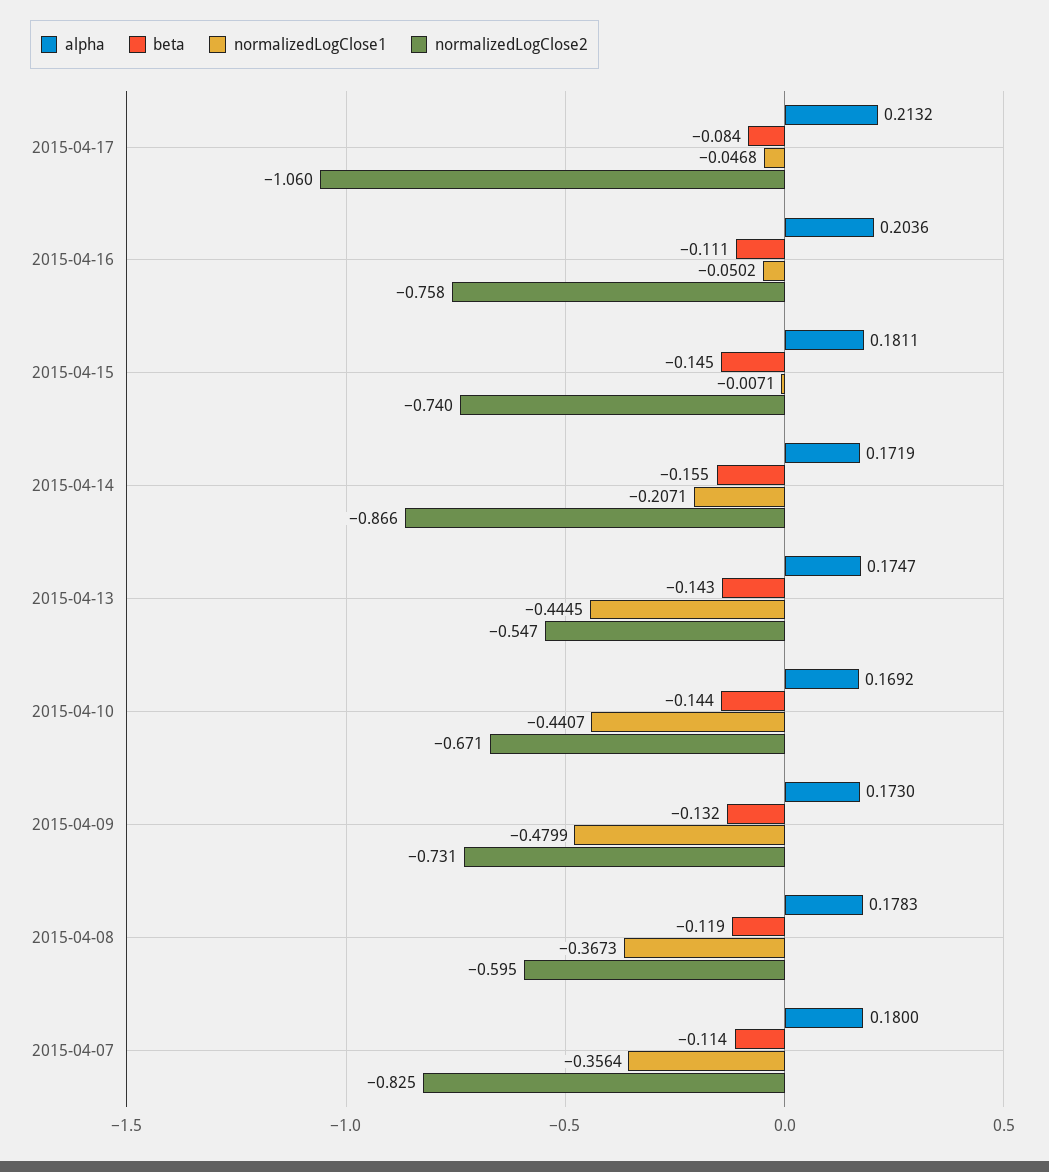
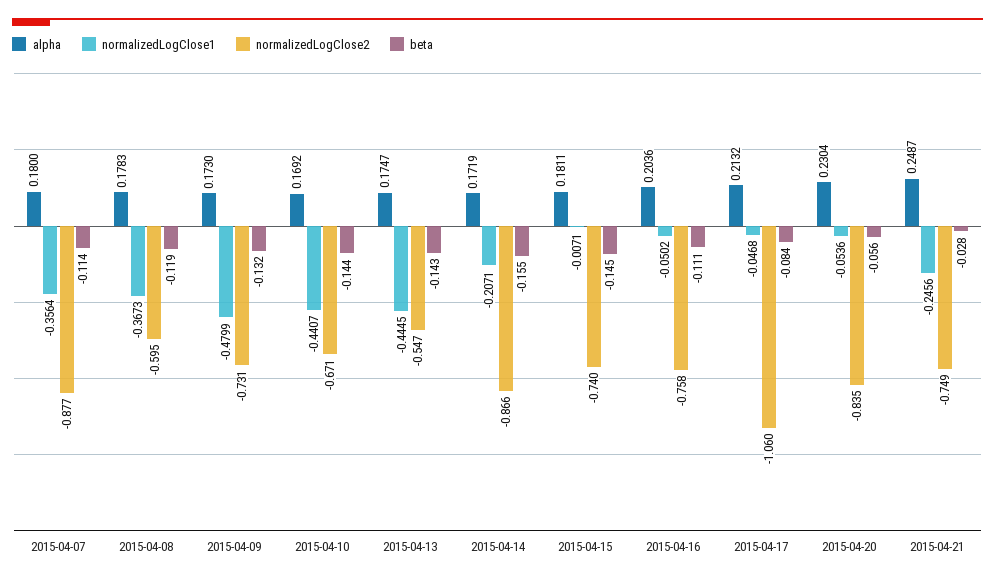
normalizedLogClose2, 2015-04-07: -0.825 -> -0.877
alpha, 2015-04-20: none -> 0.2304
normalizedLogClose1, 2015-04-20: none -> -0.0536
normalizedLogClose2, 2015-04-20: none -> -0.835
beta, 2015-04-20: none -> -0.056
alpha, 2015-04-21: none -> 0.2487
normalizedLogClose1, 2015-04-21: none -> -0.2456
normalizedLogClose2, 2015-04-21: none -> -0.749
beta, 2015-04-21: none -> -0.028

